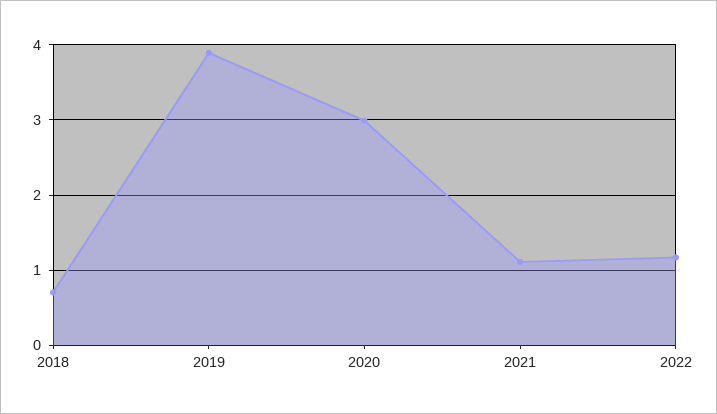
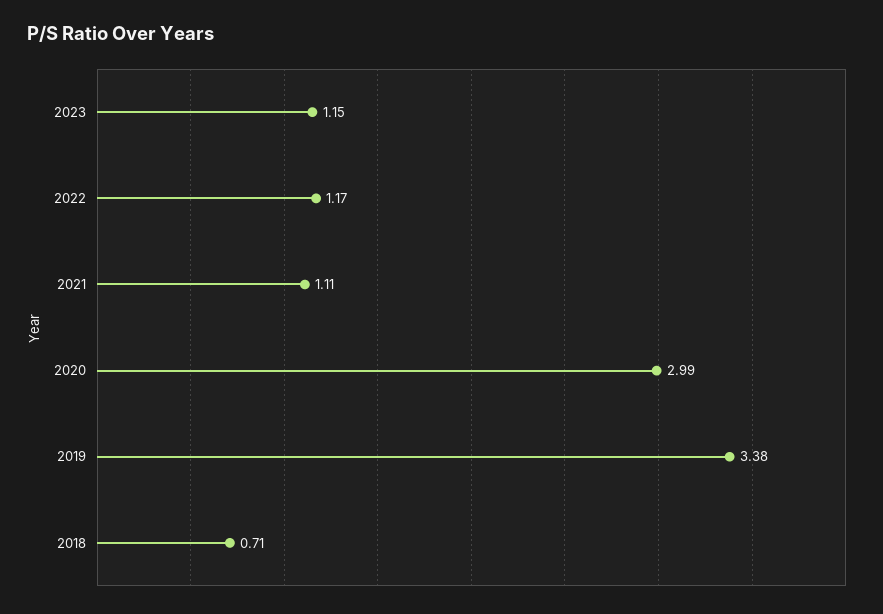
2019: 3.9 -> 3.38
2023: none -> 1.15

